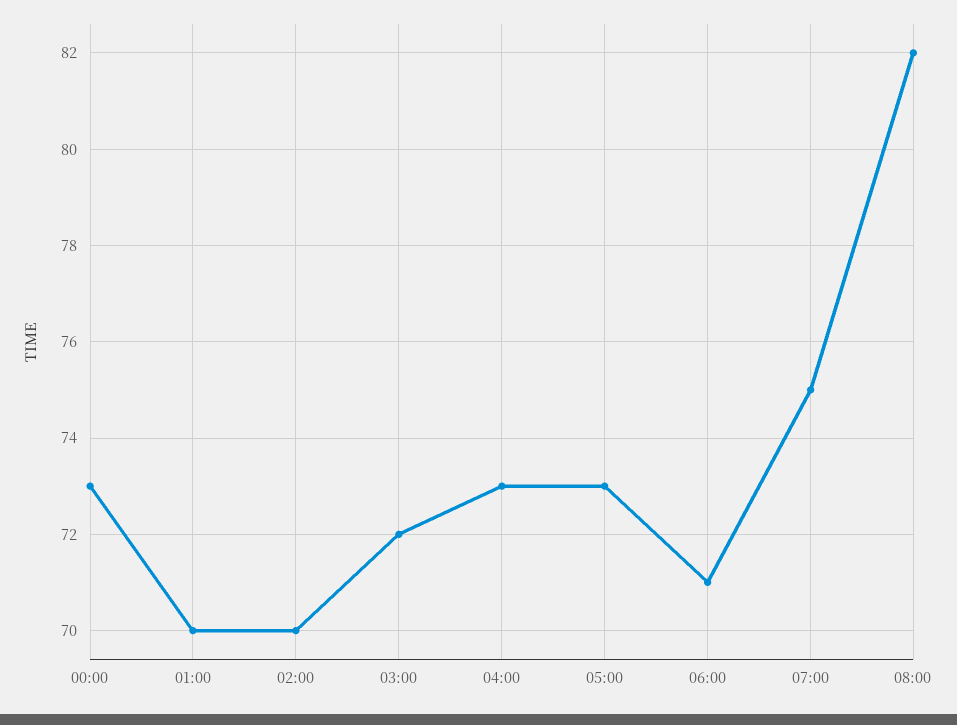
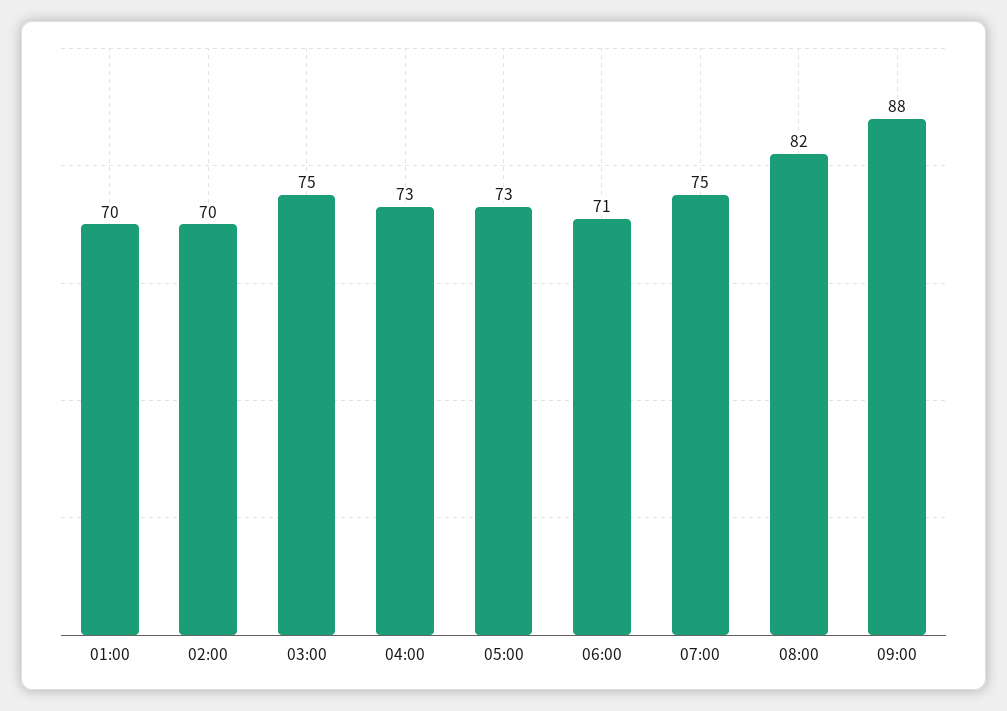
00:00: 73 -> none
03:00: 72 -> 75
09:00: none -> 88

